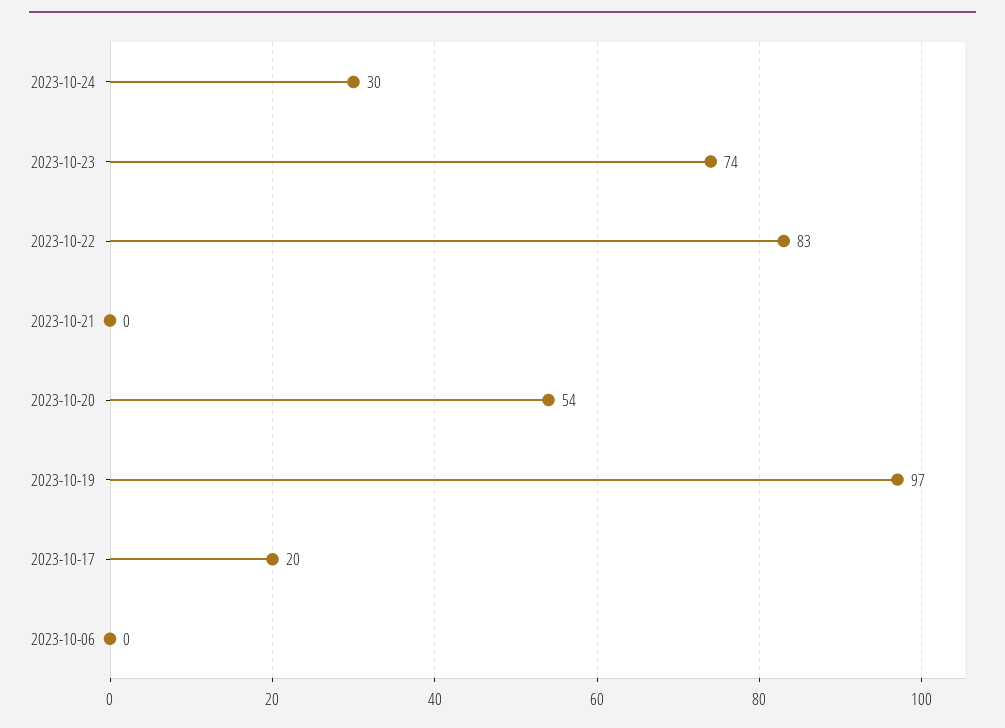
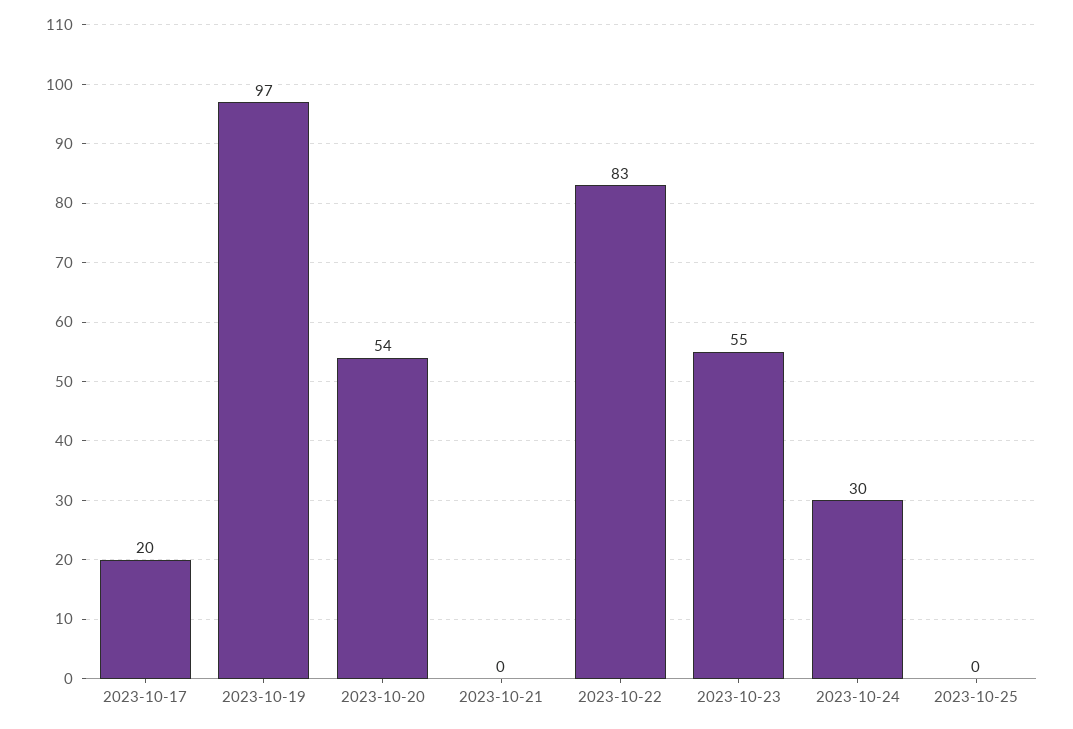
2023-10-23: 74 -> 55
2023-10-06: 0 -> none
2023-10-25: none -> 0

